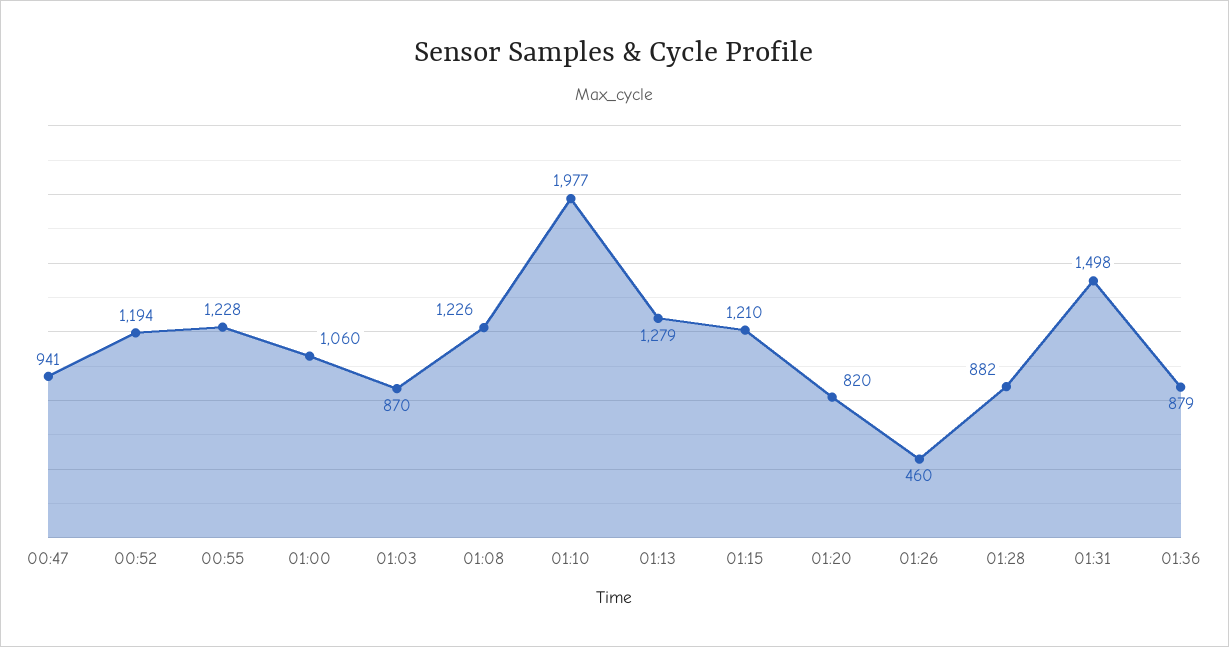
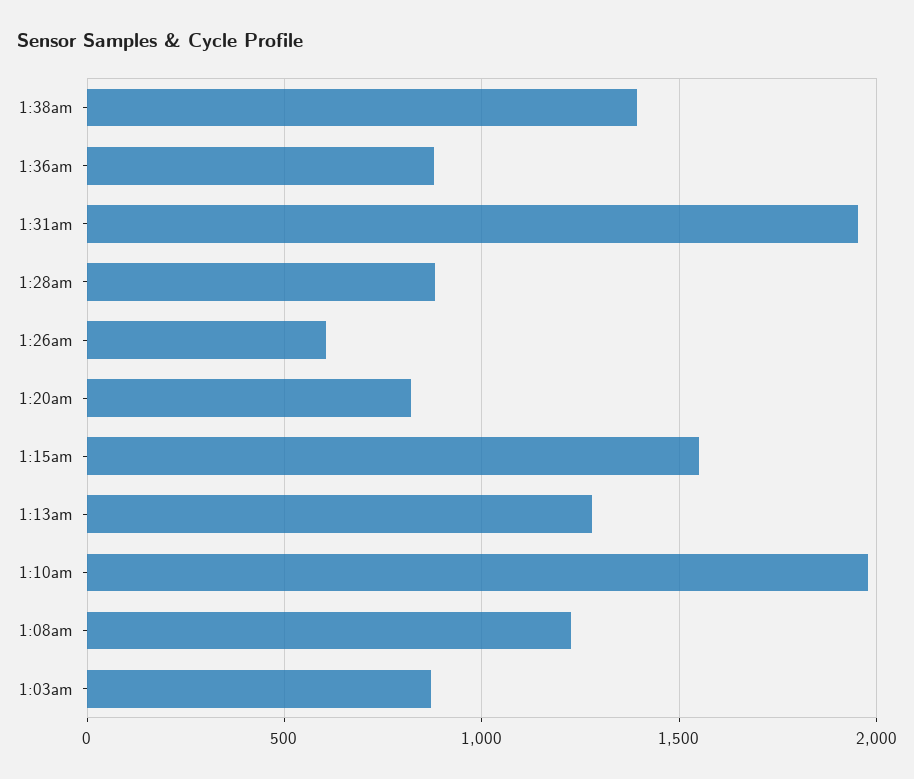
00:47: 941 -> none
00:52: 1194 -> none
00:55: 1228 -> none
01:00: 1060 -> none
01:15: 1210 -> 1550
01:26: 460 -> 600
01:31: 1498 -> 1950
1:38am: none -> 1400

